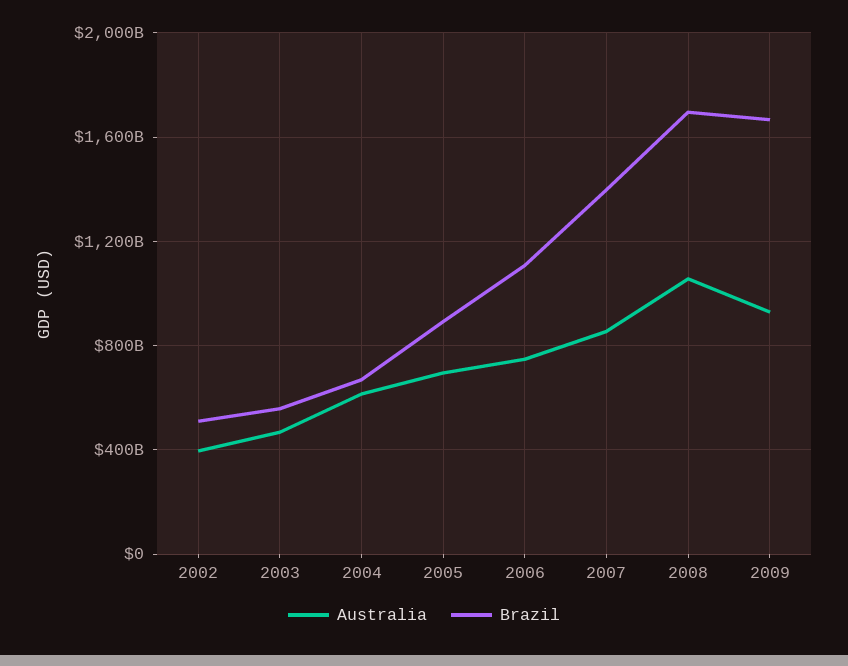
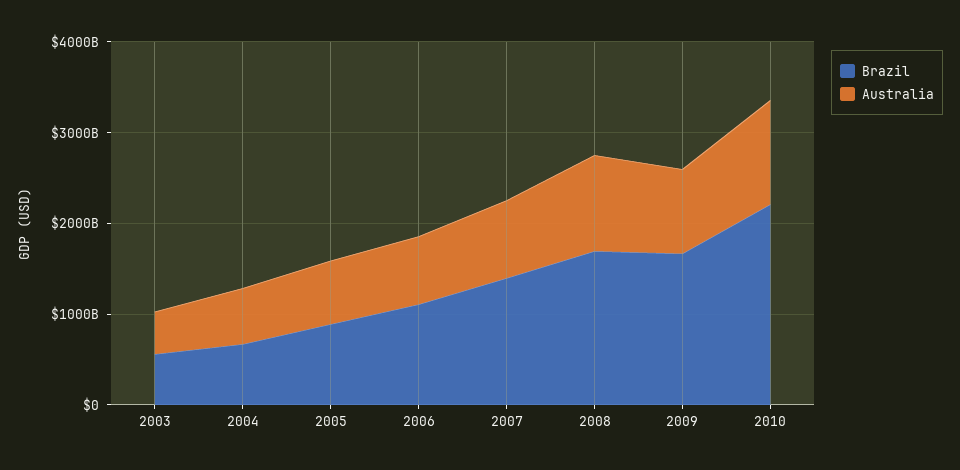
Australia, 2002: 400000000000 -> none
Brazil, 2002: 500000000000 -> none
Brazil, 2010: none -> 2200000000000
Australia, 2010: none -> 1200000000000

